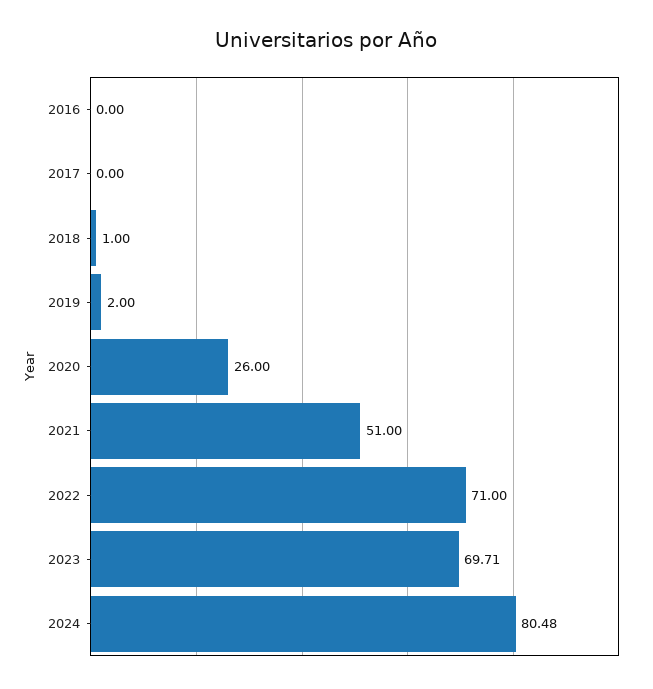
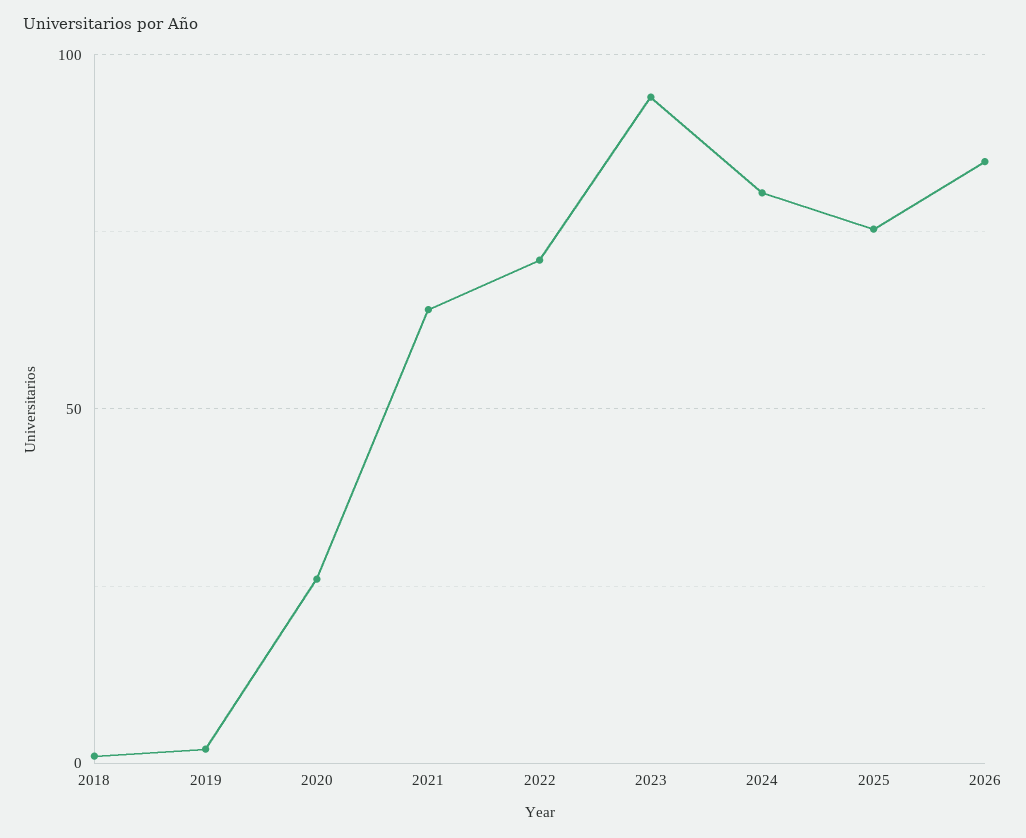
2016: 0 -> none
2017: 0 -> none
2021: 51 -> 65
2023: 69.71 -> 95
2025: none -> 75
2026: none -> 85

